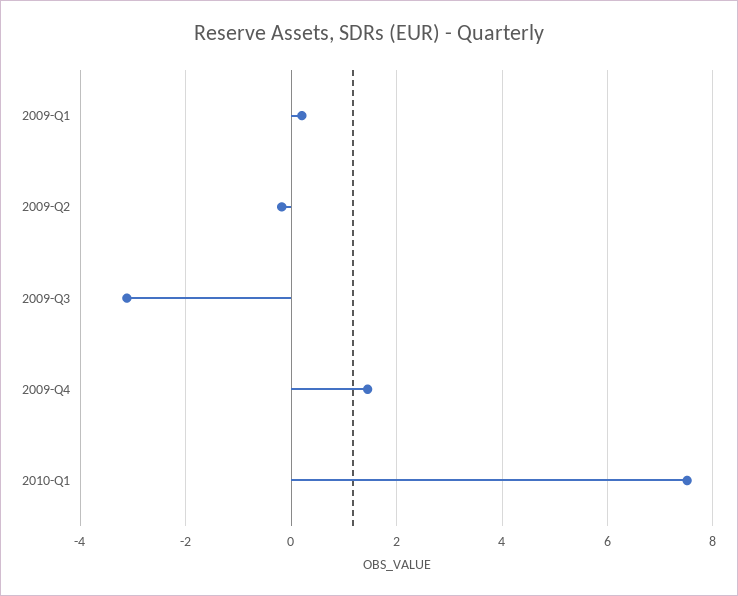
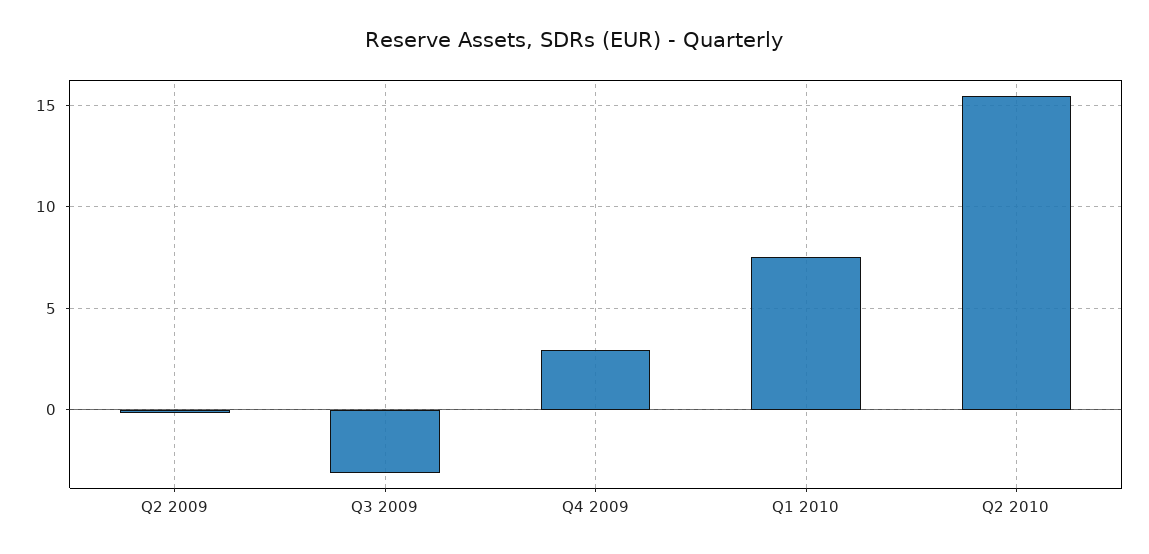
2009-Q1: 0.2 -> none
2009-Q4: 1.4 -> 3
Q2 2010: none -> 15.5

